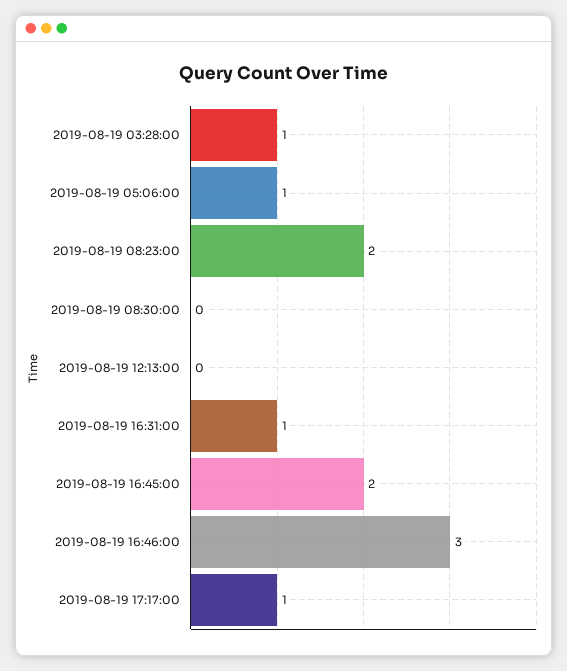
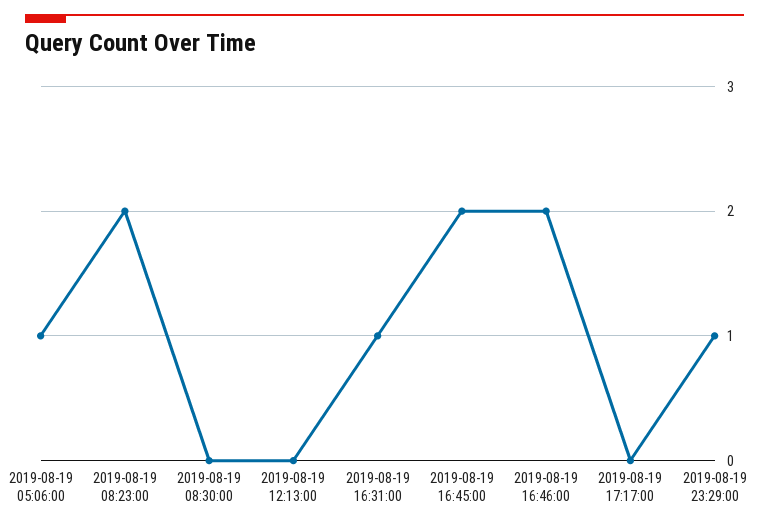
2019-08-19 03:28:00: 1 -> none
2019-08-19 16:46:00: 3 -> 2
2019-08-19 17:17:00: 1 -> 0
2019-08-19 23:29:00: none -> 1

